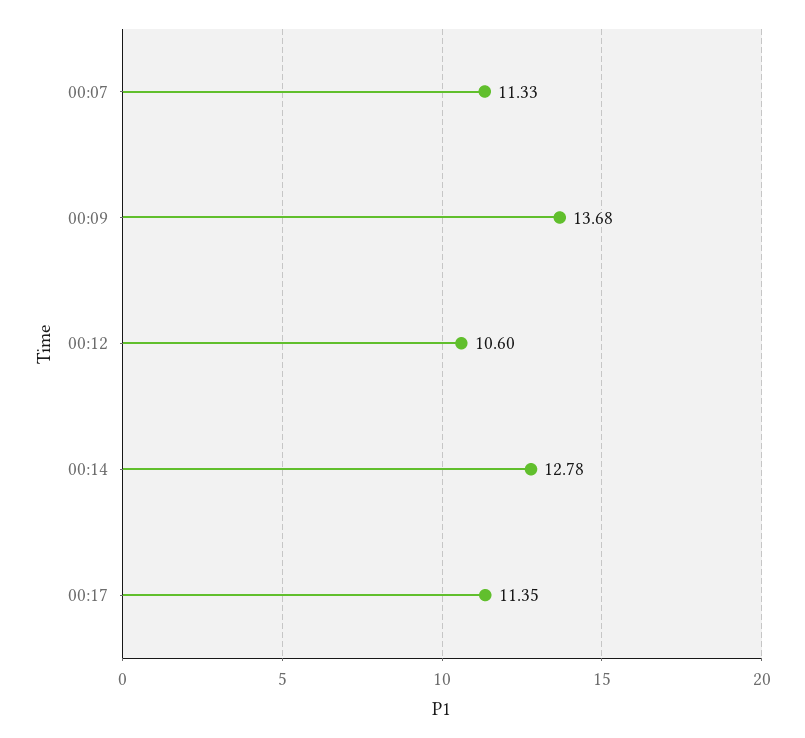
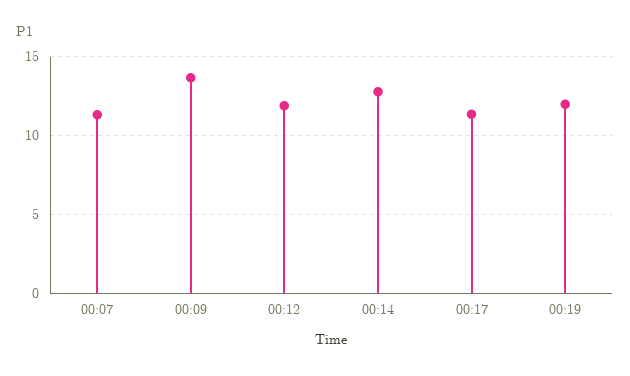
00:12: 10.6 -> 12
00:19: none -> 12

